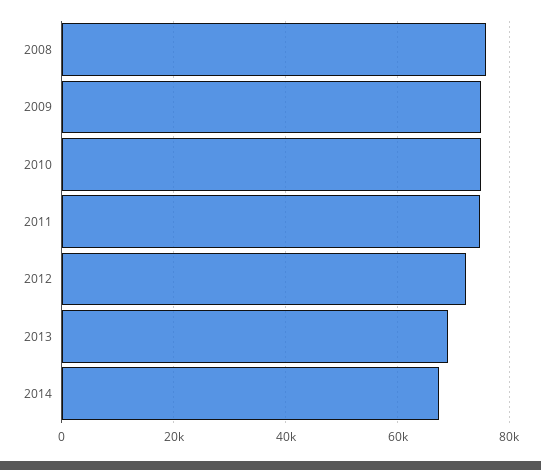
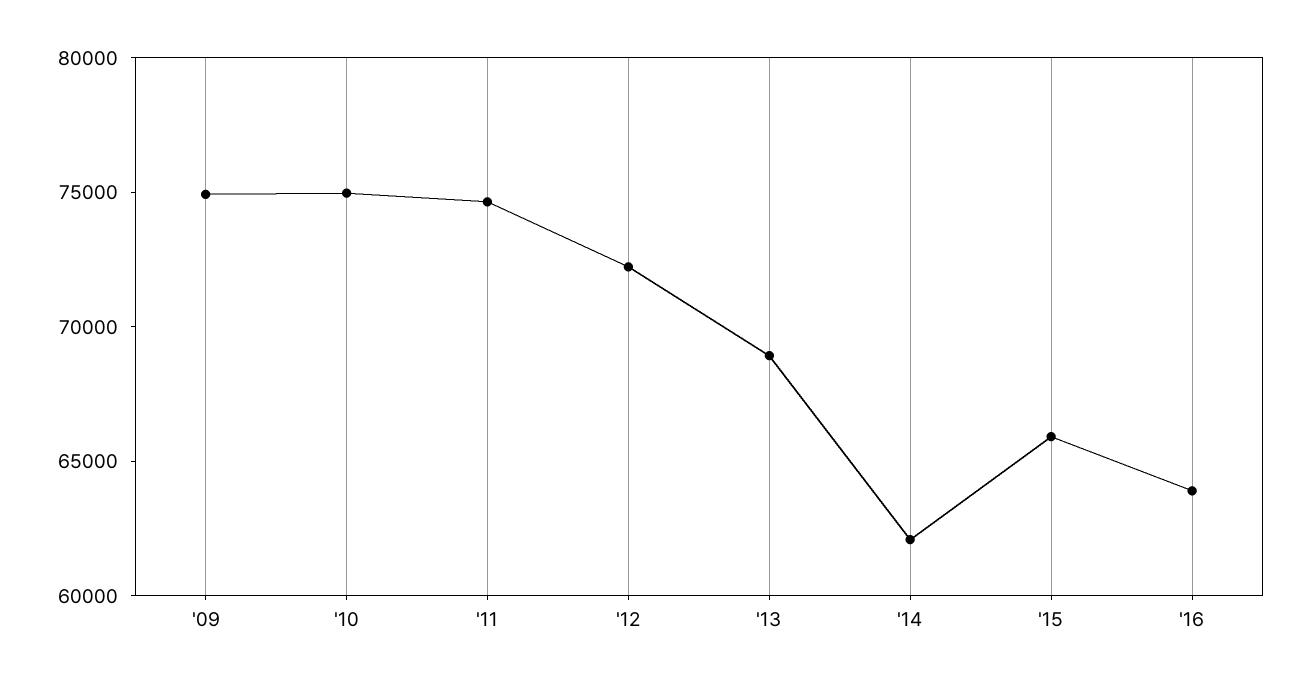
2008: 76000 -> none
2014: 68000 -> 62000
'15: none -> 66000
'16: none -> 64000

